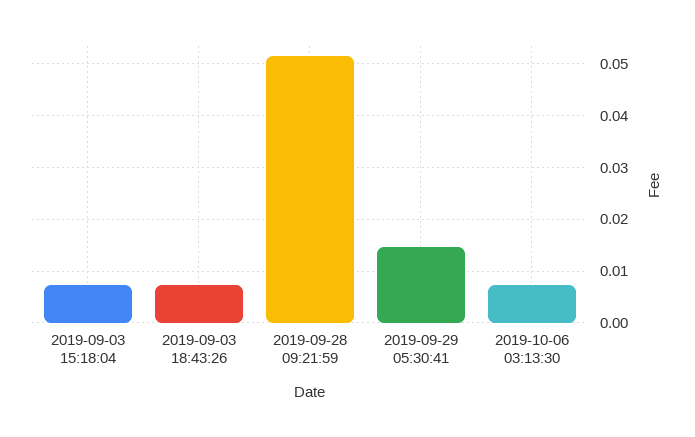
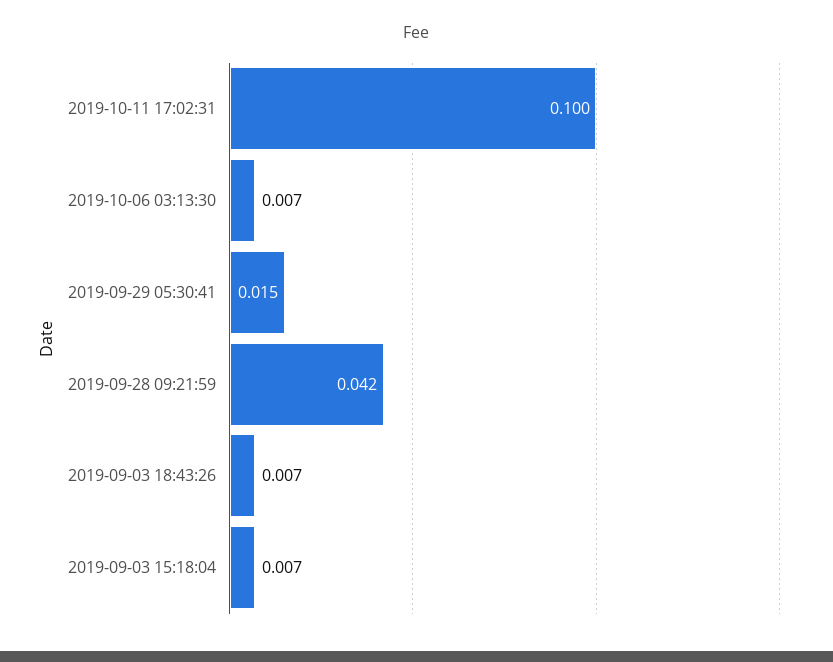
2019-09-28 09:21:59: 0.052 -> 0.042
2019-10-11 17:02:31: none -> 0.1

